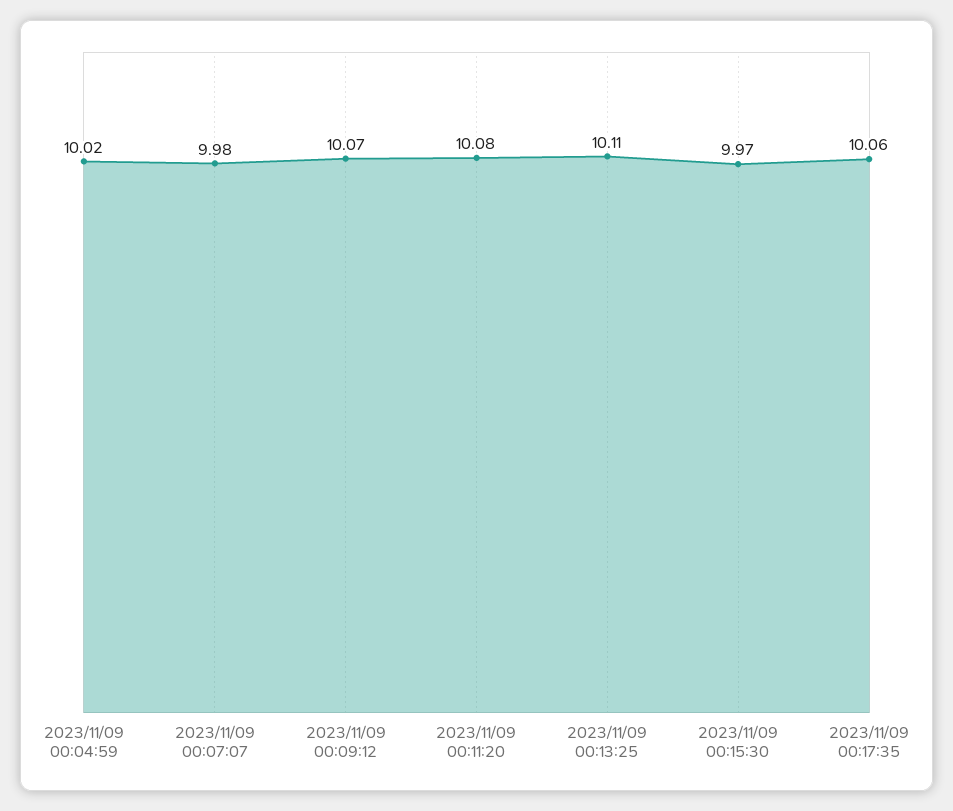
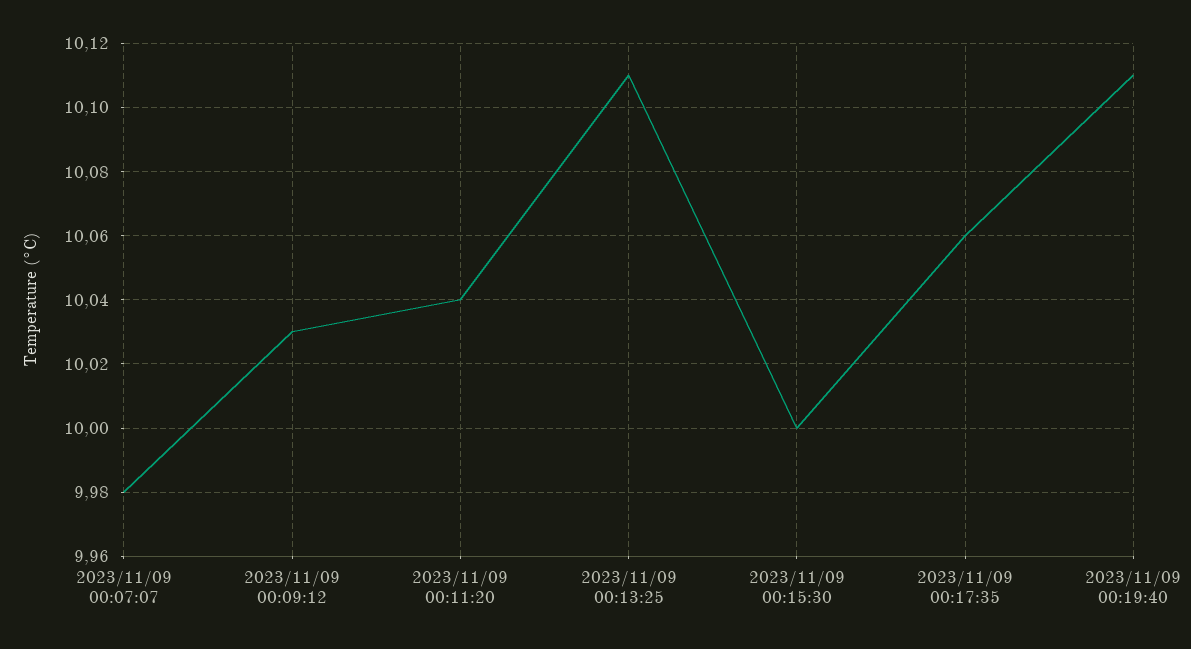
2023/11/09 00:04:59: 10.02 -> none
2023/11/09 00:09:12: 10.07 -> 10.03
2023/11/09 00:11:20: 10.08 -> 10.04
2023/11/09 00:15:30: 9.97 -> 10
2023/11/09 00:19:40: none -> 10.11

